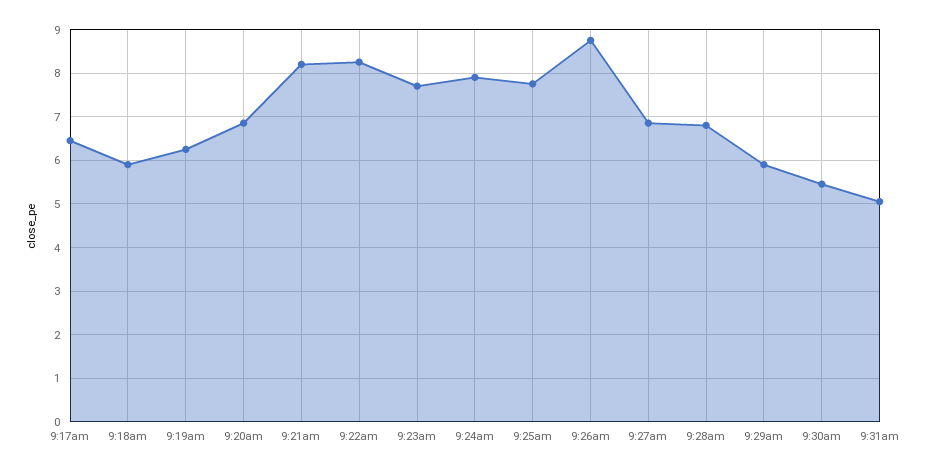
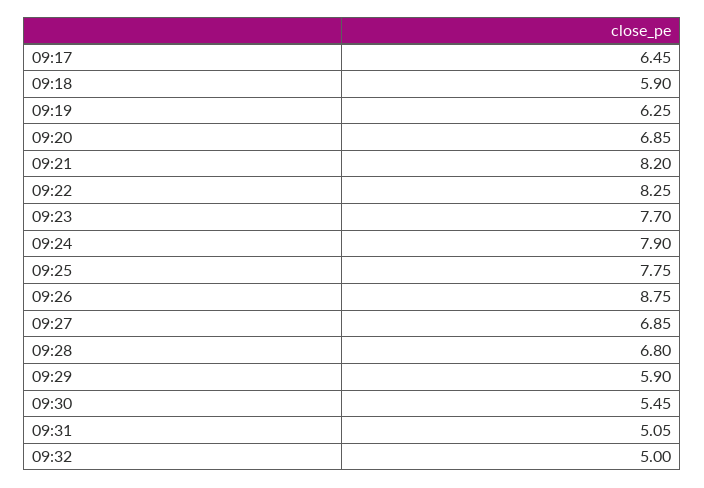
09:32: none -> 5

